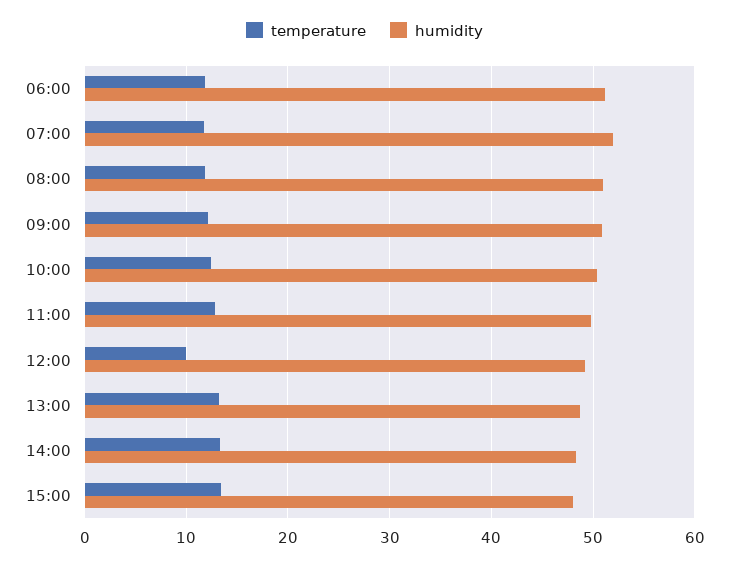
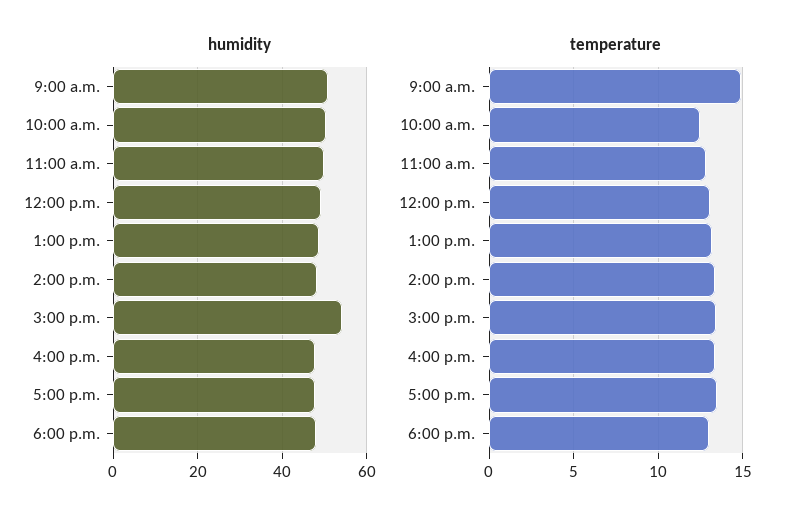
temperature, 06:00: 12 -> none
humidity, 06:00: 51 -> none
temperature, 07:00: 12 -> none
humidity, 07:00: 52 -> none
temperature, 08:00: 12 -> none
humidity, 08:00: 51 -> none
temperature, 09:00: 12 -> 15
temperature, 12:00: 10 -> 13
humidity, 15:00: 48 -> 54
humidity, 4:00 p.m.: none -> 48
humidity, 5:00 p.m.: none -> 48
humidity, 6:00 p.m.: none -> 48
temperature, 4:00 p.m.: none -> 13.5
temperature, 5:00 p.m.: none -> 13.5
temperature, 6:00 p.m.: none -> 13

